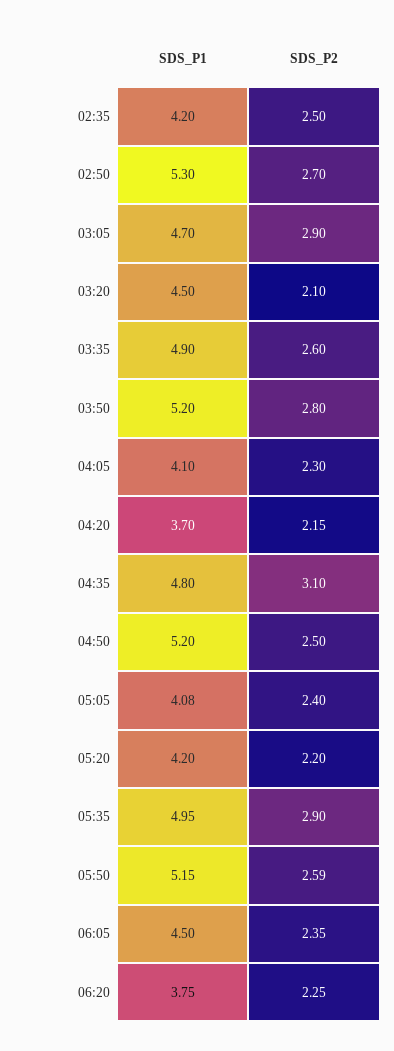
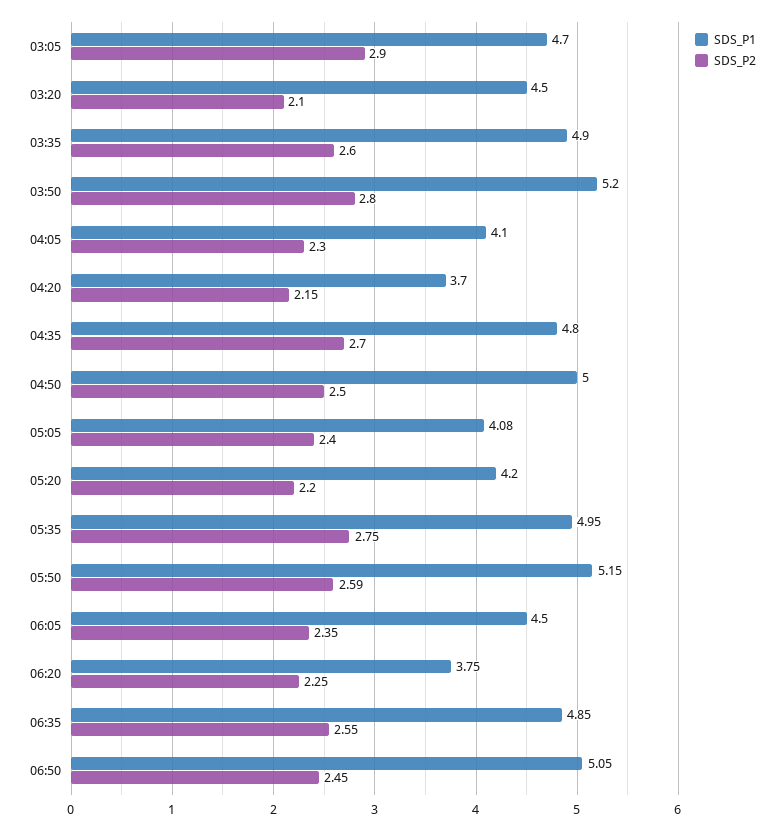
SDS_P1, 02:35: 4.2 -> none
SDS_P2, 02:35: 2.5 -> none
SDS_P1, 02:50: 5.3 -> none
SDS_P2, 02:50: 2.7 -> none
SDS_P2, 04:35: 3.1 -> 2.7
SDS_P1, 04:50: 5.2 -> 5
SDS_P2, 05:35: 2.9 -> 2.75
SDS_P1, 06:35: none -> 4.85
SDS_P2, 06:35: none -> 2.55
SDS_P1, 06:50: none -> 5.05
SDS_P2, 06:50: none -> 2.45

